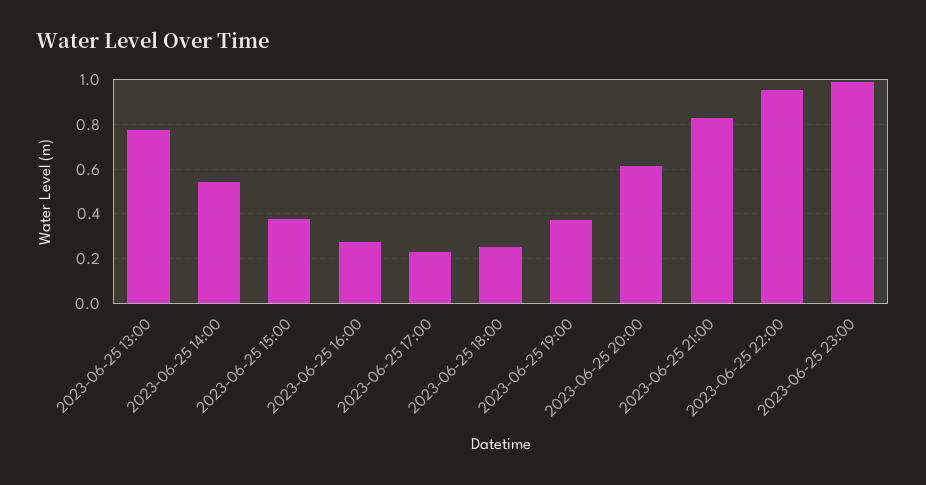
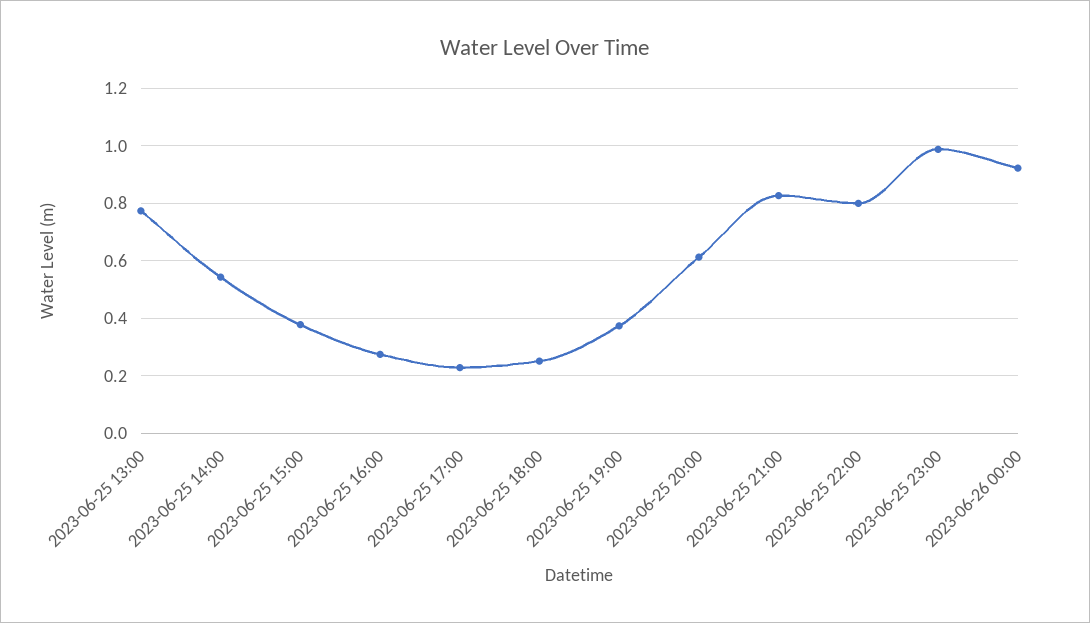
2023-06-25 22:00: 0.95 -> 0.8
2023-06-26 00:00: none -> 0.925

